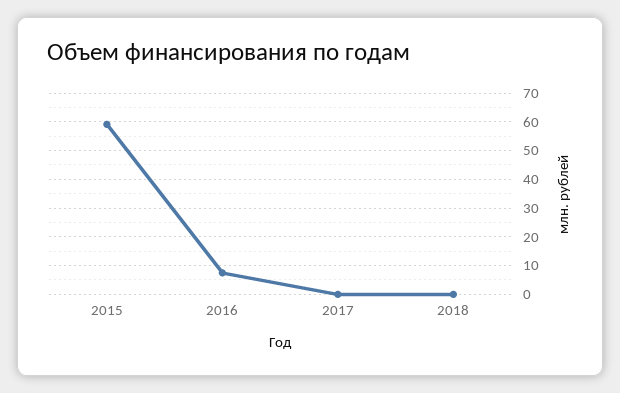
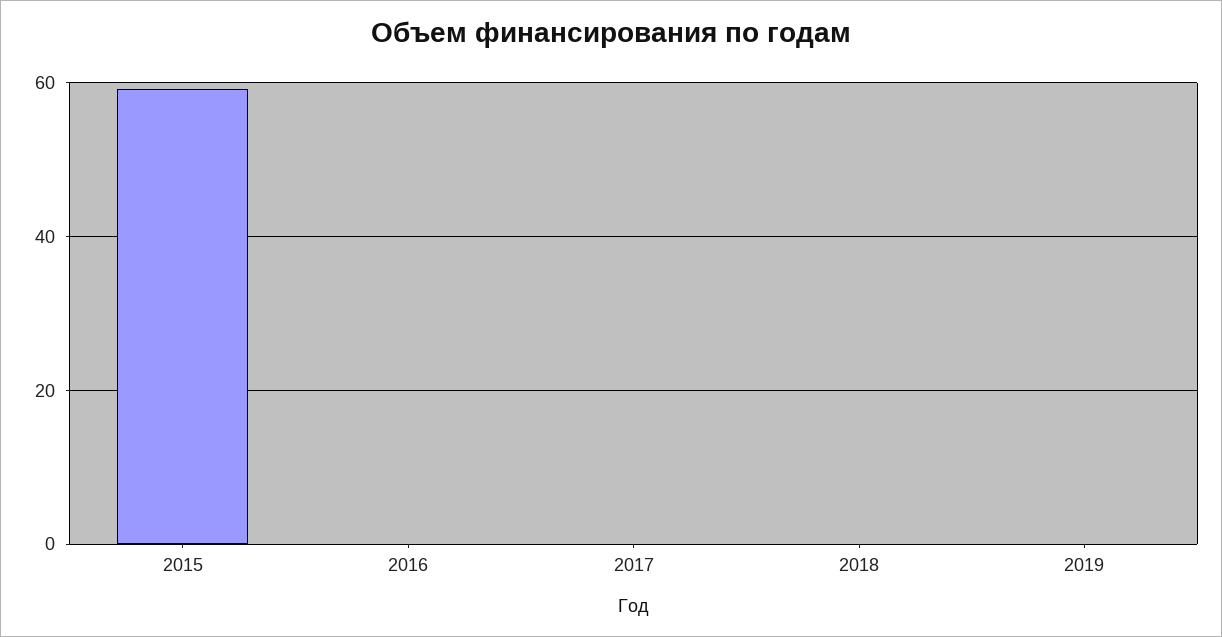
2016: 7.5 -> 0
2019: none -> 0

